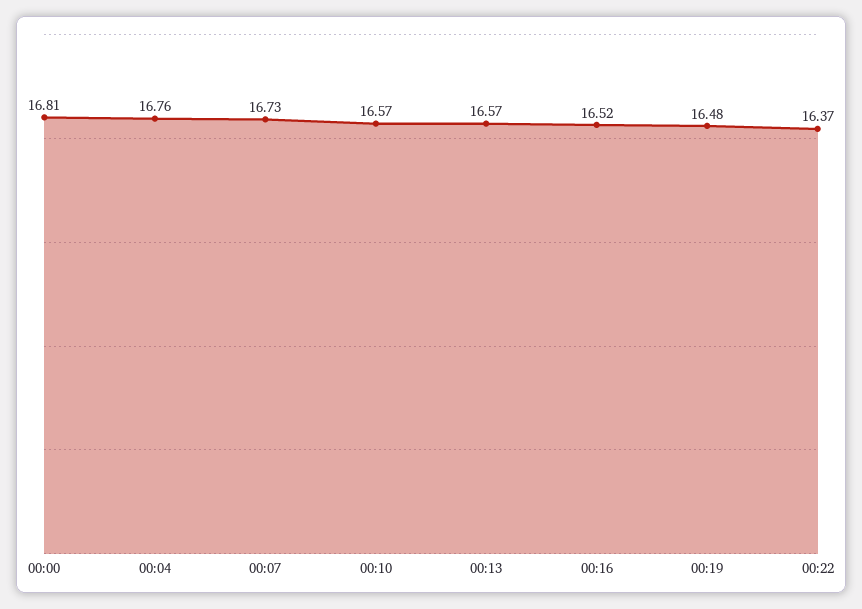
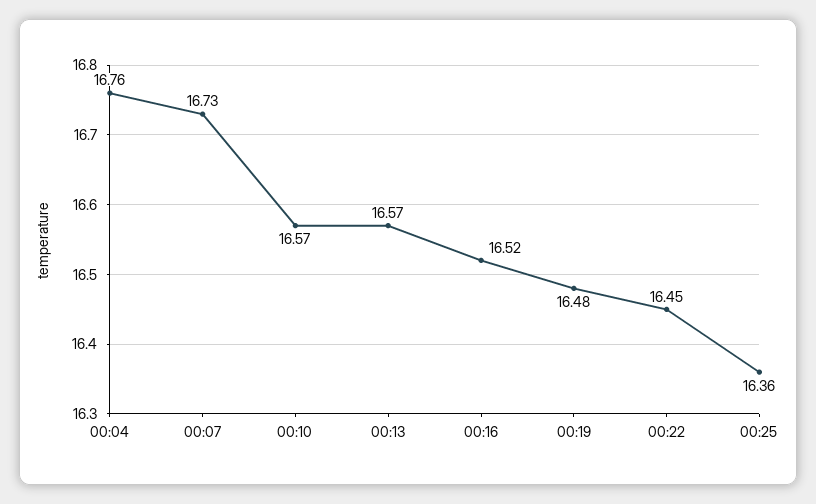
00:00: 16.81 -> none
00:22: 16.37 -> 16.45
00:25: none -> 16.36

